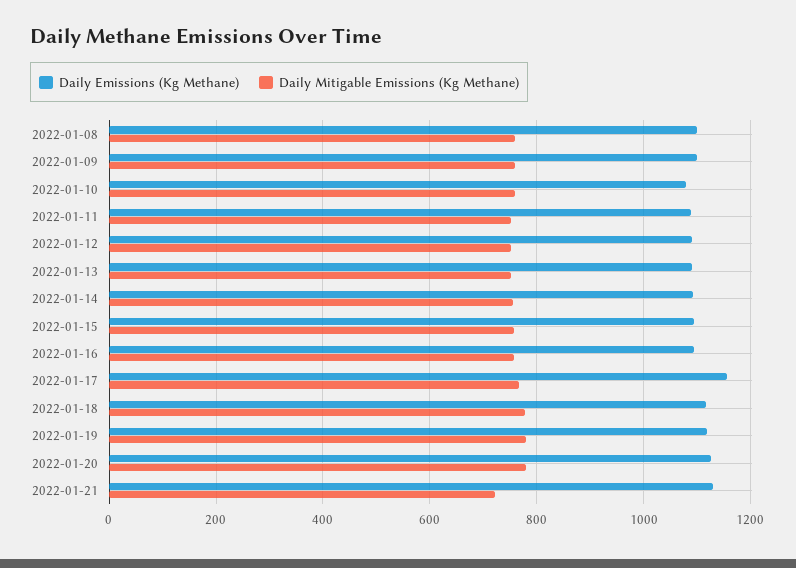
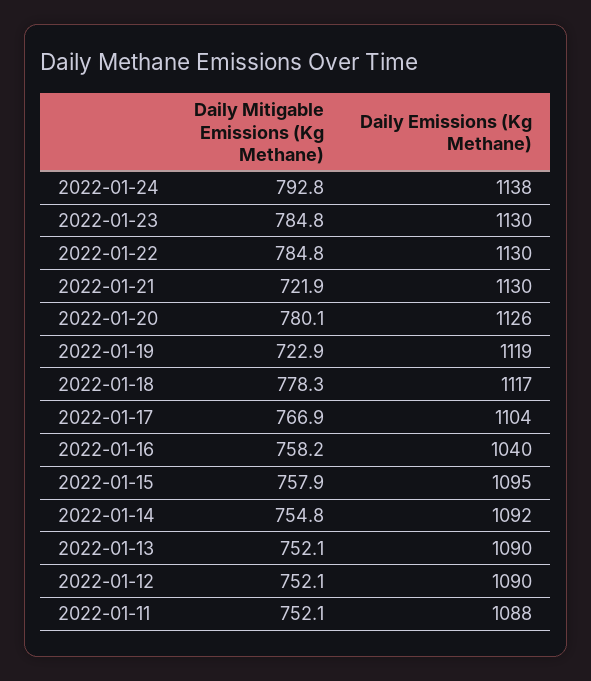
Daily Emissions (Kg Methane), 2022-01-08: 1100 -> none
Daily Mitigable Emissions (Kg Methane), 2022-01-08: 760 -> none
Daily Emissions (Kg Methane), 2022-01-09: 1100 -> none
Daily Mitigable Emissions (Kg Methane), 2022-01-09: 760 -> none
Daily Emissions (Kg Methane), 2022-01-10: 1080 -> none
Daily Mitigable Emissions (Kg Methane), 2022-01-10: 760 -> none
Daily Emissions (Kg Methane), 2022-01-16: 1100 -> 1040
Daily Emissions (Kg Methane), 2022-01-17: 1160 -> 1104
Daily Mitigable Emissions (Kg Methane), 2022-01-19: 780 -> 722.9
Daily Mitigable Emissions (Kg Methane), 2022-01-24: none -> 792.8
Daily Emissions (Kg Methane), 2022-01-24: none -> 1138
Daily Mitigable Emissions (Kg Methane), 2022-01-23: none -> 784.8
Daily Emissions (Kg Methane), 2022-01-23: none -> 1130
Daily Mitigable Emissions (Kg Methane), 2022-01-22: none -> 784.8
Daily Emissions (Kg Methane), 2022-01-22: none -> 1130

